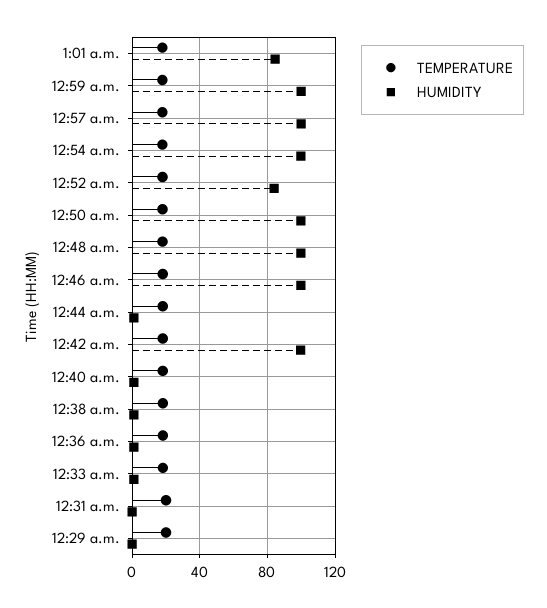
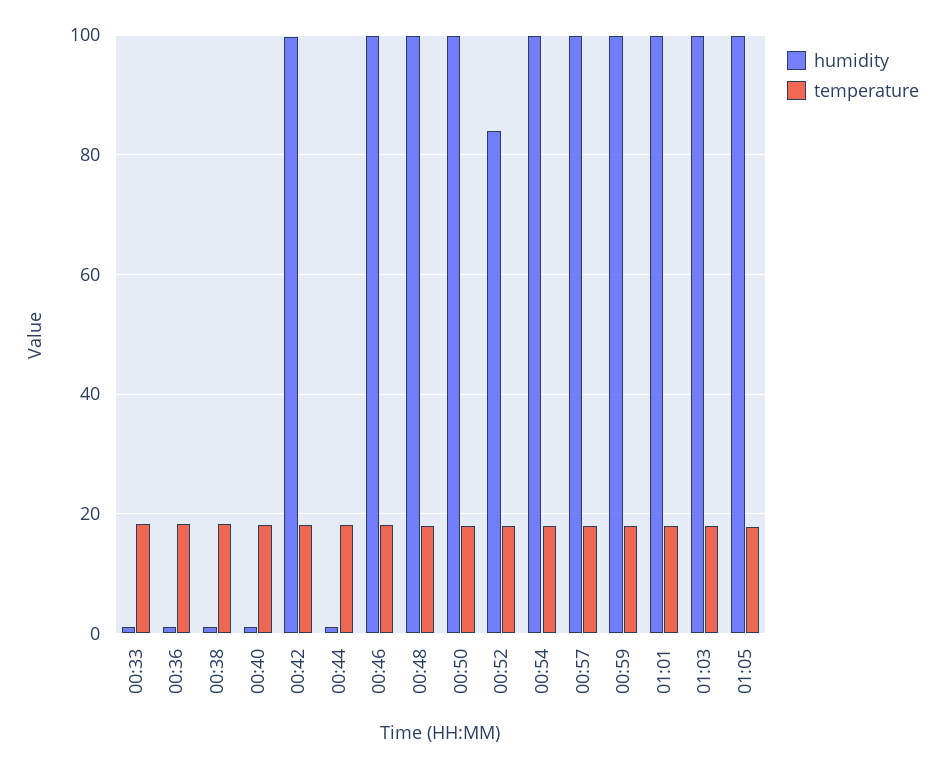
HUMIDITY, 1:01 a.m.: 85 -> 100
TEMPERATURE, 12:31 a.m.: 20 -> none
HUMIDITY, 12:31 a.m.: 0 -> none
TEMPERATURE, 12:29 a.m.: 20 -> none
HUMIDITY, 12:29 a.m.: 0 -> none
HUMIDITY, 01:03: none -> 100
TEMPERATURE, 01:03: none -> 18
HUMIDITY, 01:05: none -> 100
TEMPERATURE, 01:05: none -> 18

